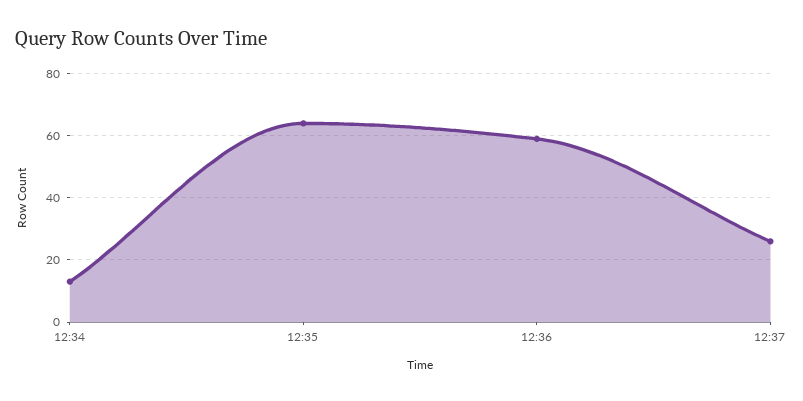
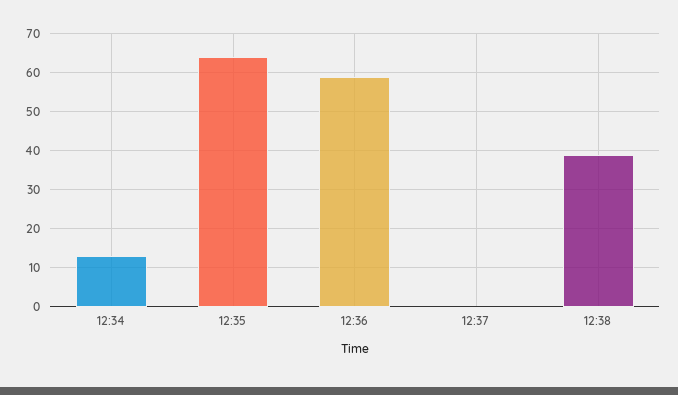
12:37: 25 -> 0
12:38: none -> 40

